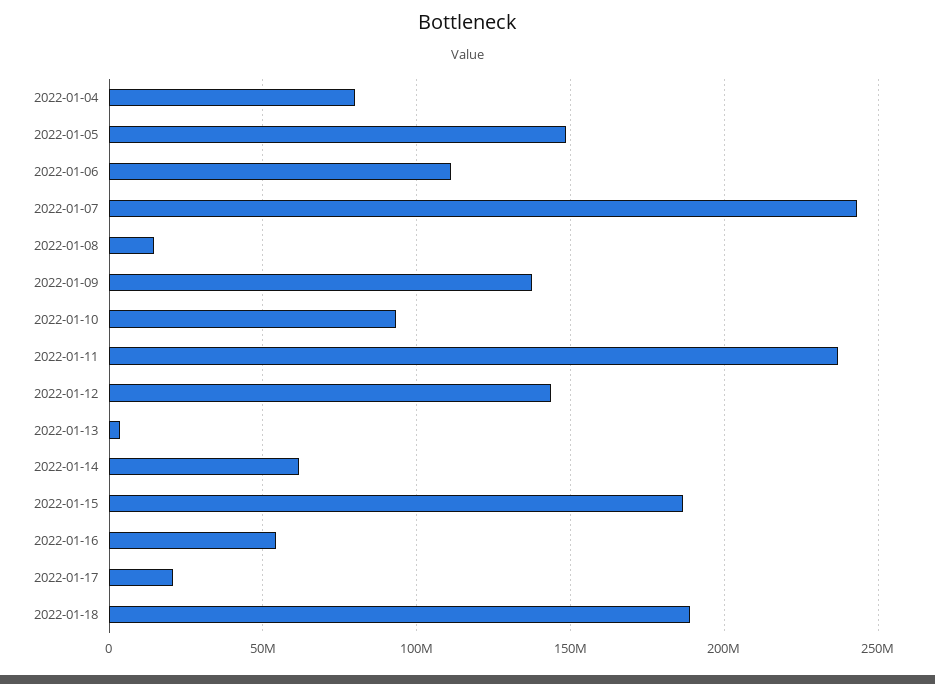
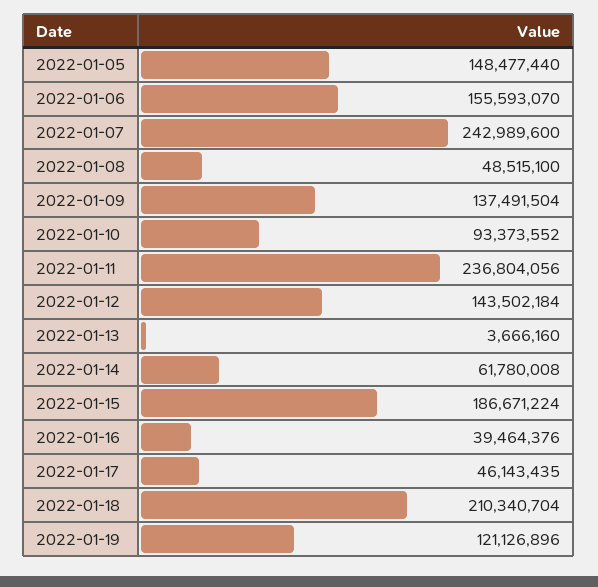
2022-01-04: 80000000 -> none
2022-01-06: 110000000 -> 155593070
2022-01-08: 15000000 -> 48515100
2022-01-16: 55000000 -> 39464376
2022-01-17: 20000000 -> 46143435
2022-01-18: 190000000 -> 210340704
2022-01-19: none -> 121126896

